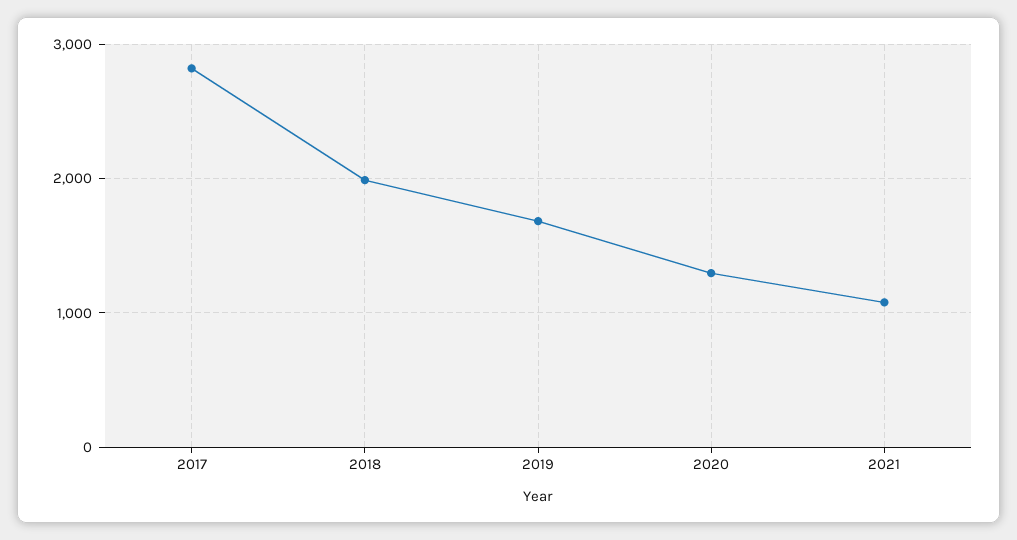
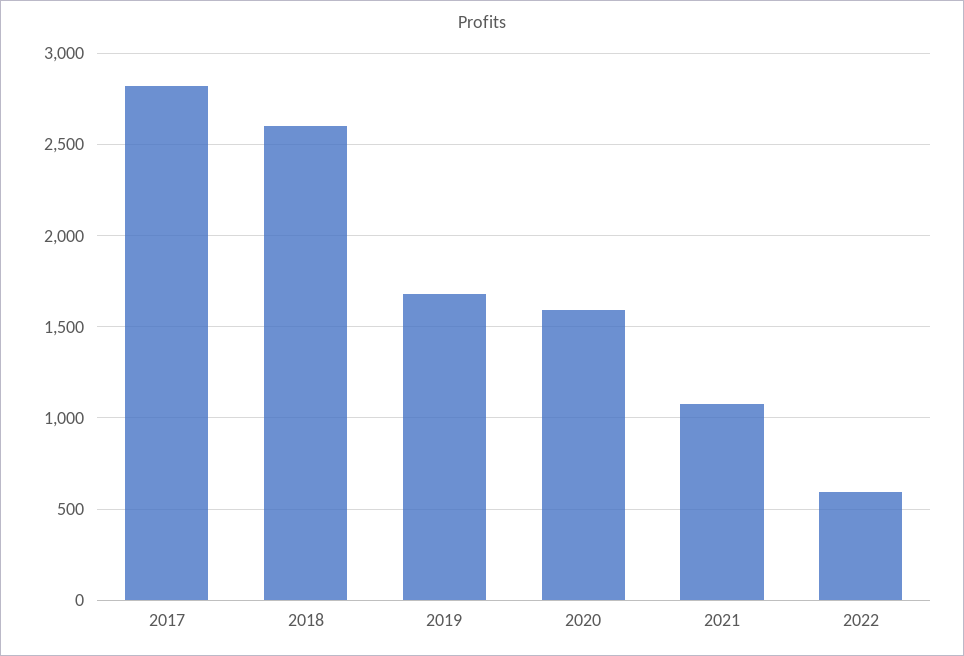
2018: 2000 -> 2600
2020: 1300 -> 1600
2022: none -> 600

